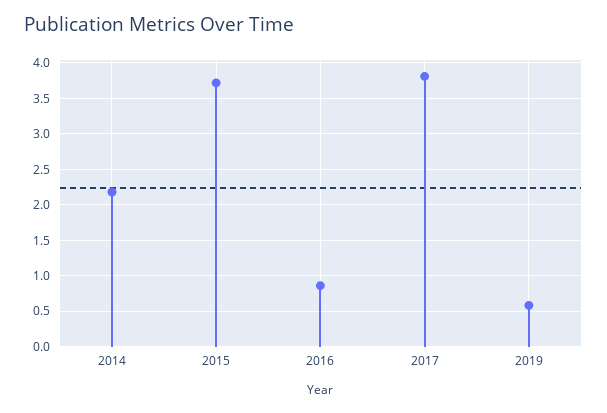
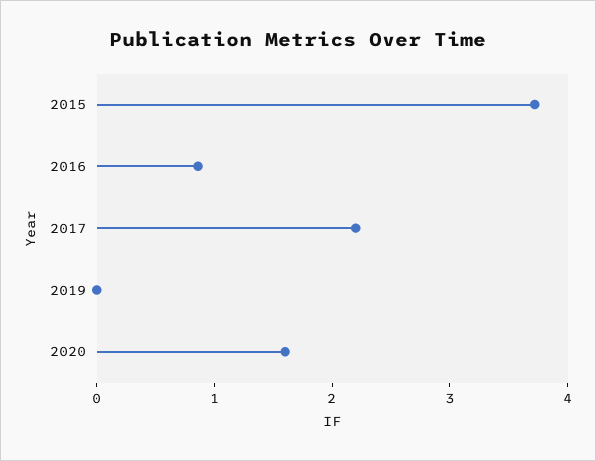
2014: 2.2 -> none
2017: 3.8 -> 2.2
2019: 0.6 -> 0
2020: none -> 1.6

